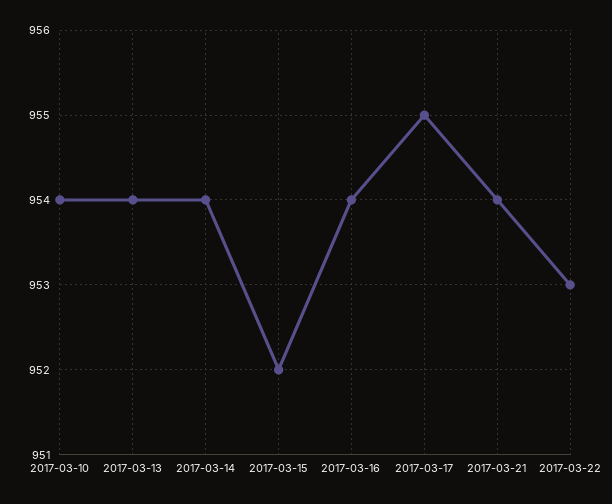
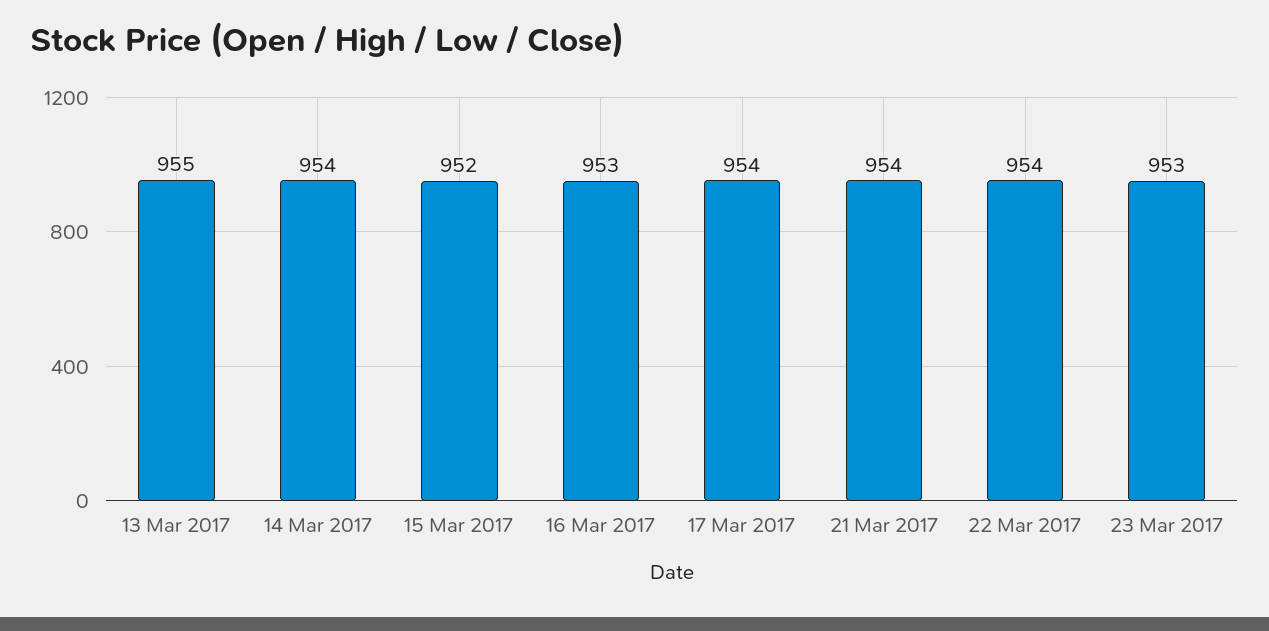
2017-03-10: 954 -> none
2017-03-13: 954 -> 955
2017-03-16: 954 -> 953
2017-03-17: 955 -> 954
2017-03-22: 953 -> 954
23 Mar 2017: none -> 953

